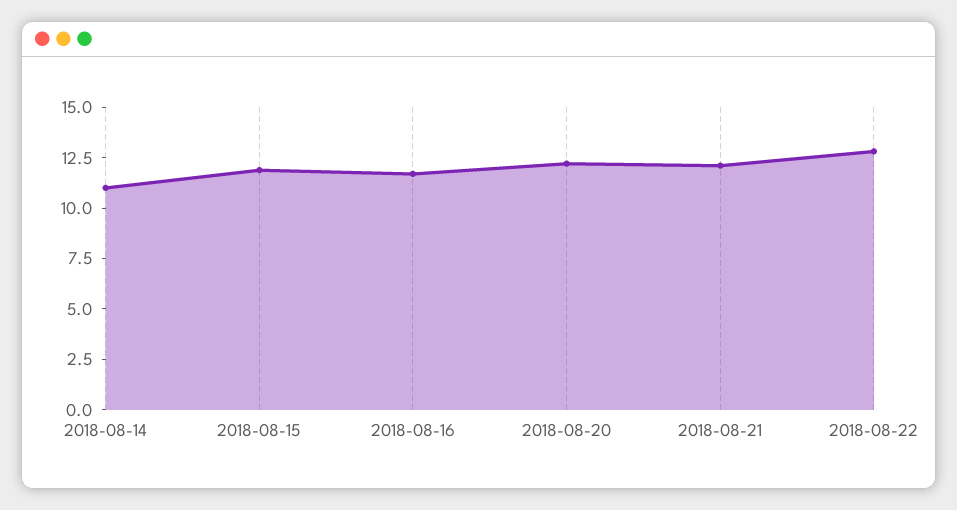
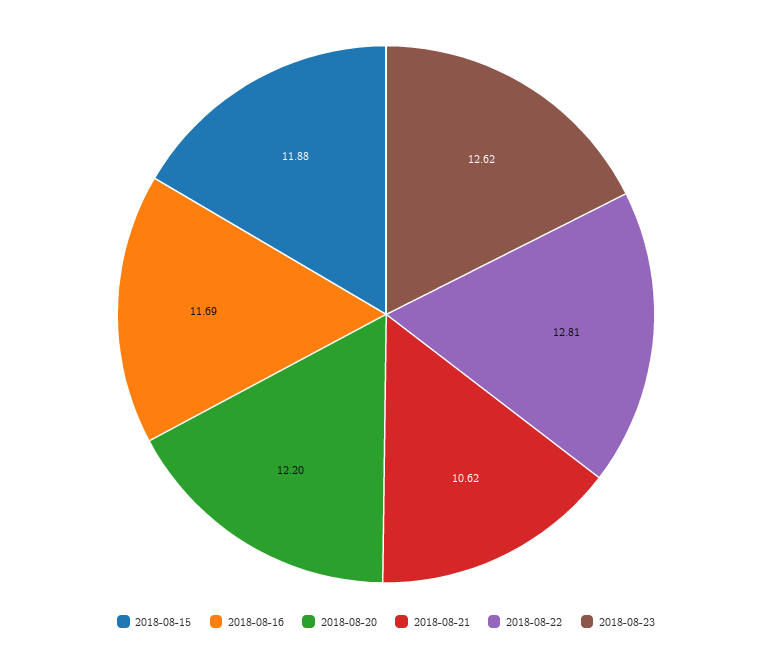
2018-08-14: 11 -> none
2018-08-21: 12 -> 10.62
2018-08-23: none -> 12.62

